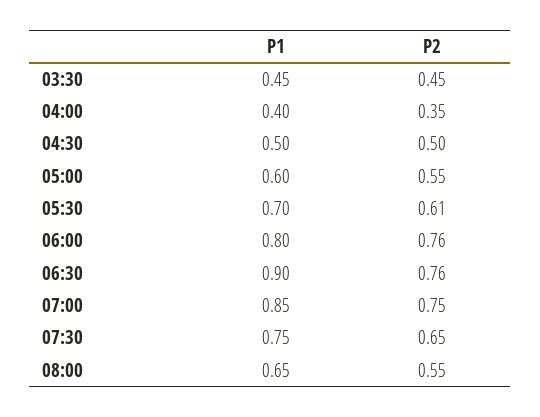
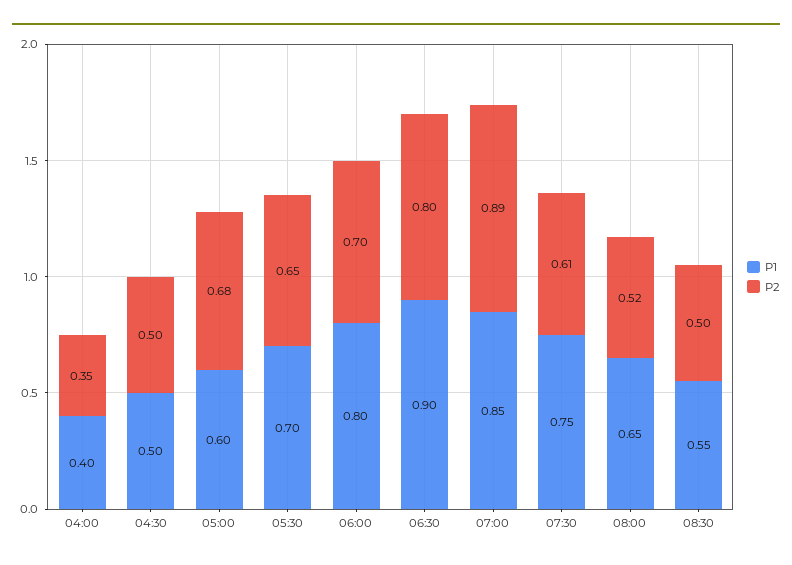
P1, 03:30: 0.45 -> none
P2, 03:30: 0.45 -> none
P2, 05:00: 0.55 -> 0.68
P2, 05:30: 0.61 -> 0.65
P2, 06:00: 0.76 -> 0.7
P2, 06:30: 0.76 -> 0.8
P2, 07:00: 0.75 -> 0.89
P2, 07:30: 0.65 -> 0.61
P2, 08:00: 0.55 -> 0.52
P1, 08:30: none -> 0.55
P2, 08:30: none -> 0.5

